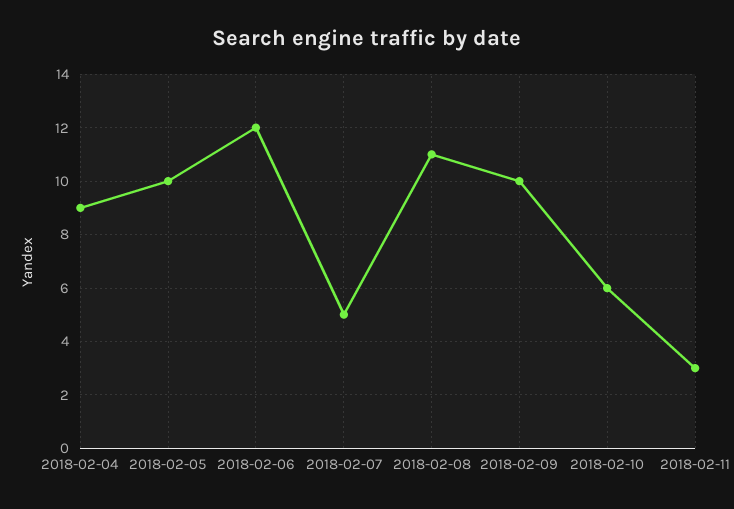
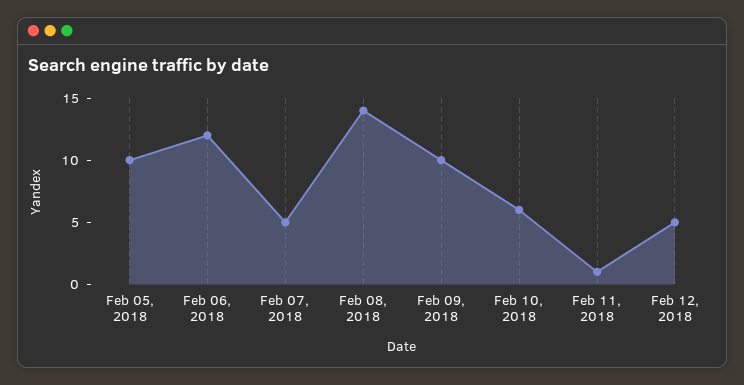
2018-02-04: 9 -> none
2018-02-08: 11 -> 14
2018-02-11: 3 -> 1
Feb 12, 2018: none -> 5

